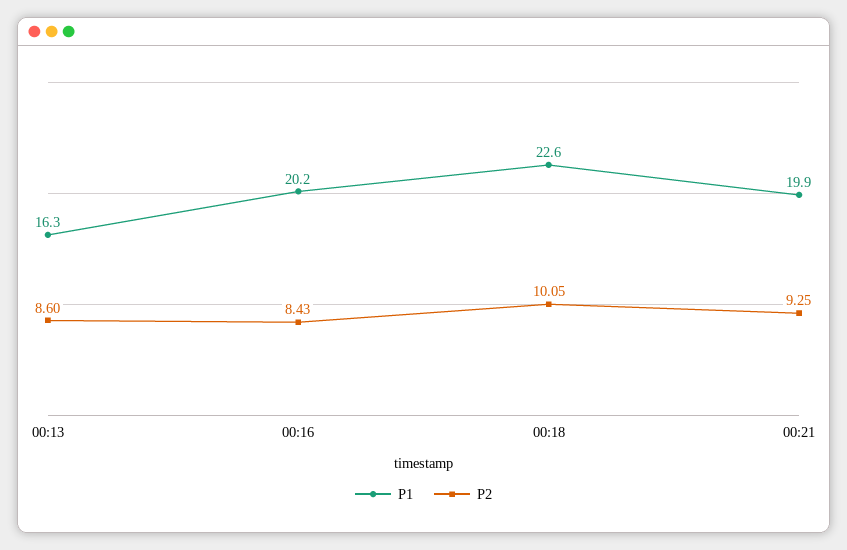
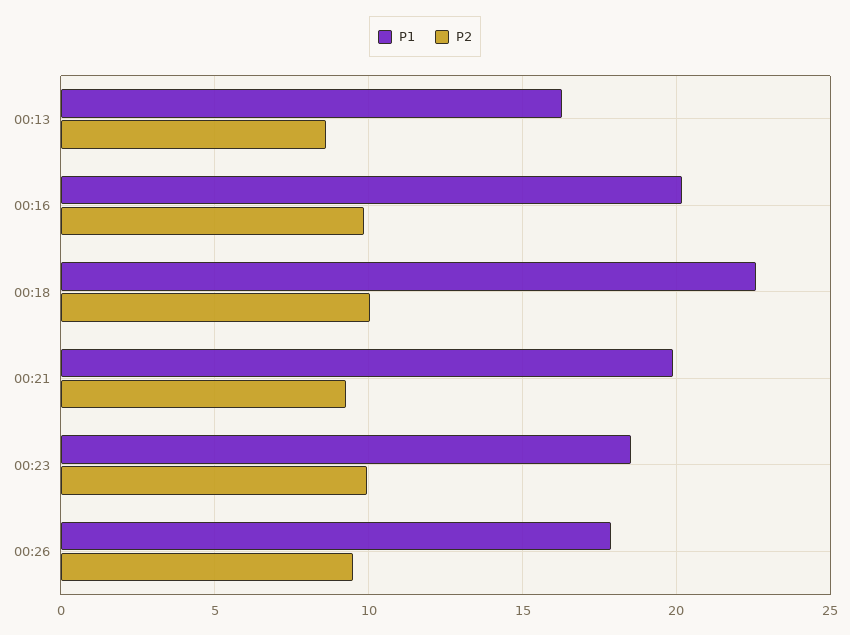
P2, 00:16: 8.43 -> 10
P1, 00:23: none -> 18.5
P2, 00:23: none -> 10
P1, 00:26: none -> 18
P2, 00:26: none -> 9.5

